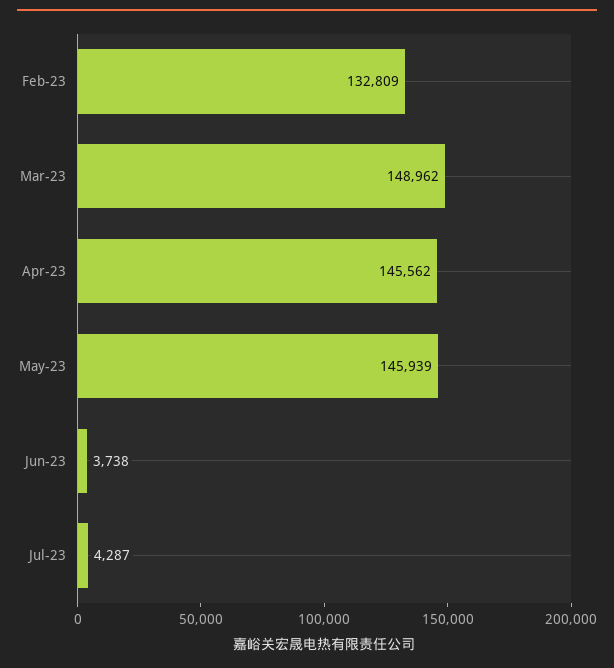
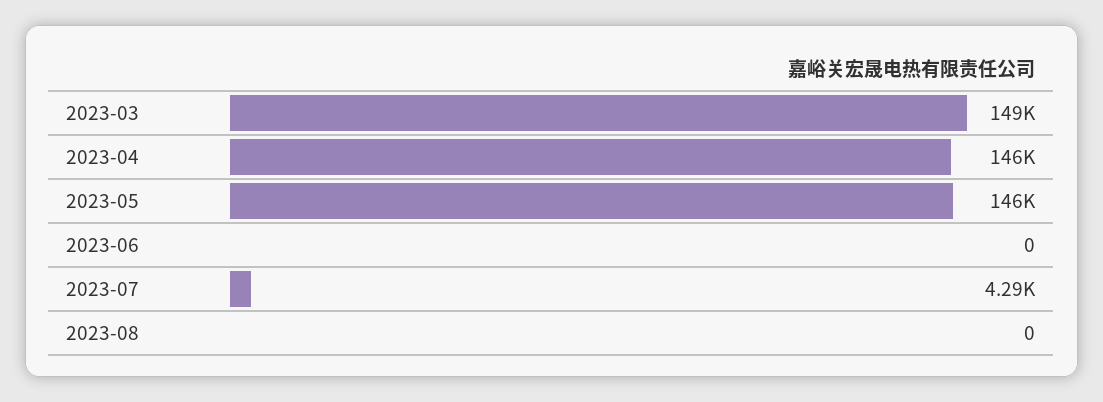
Feb-23: 132809 -> none
Jun-23: 3738 -> 0
2023-08: none -> 0

